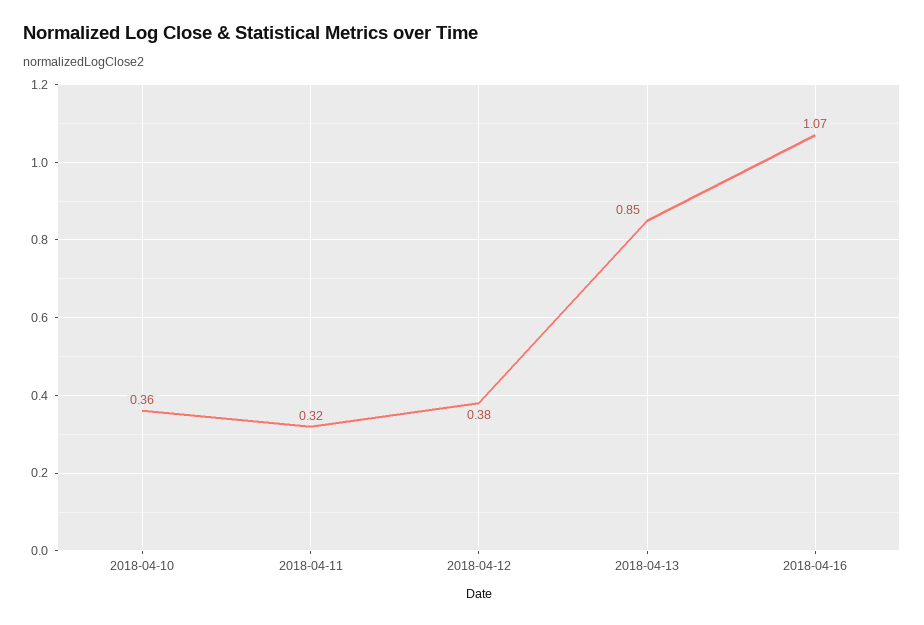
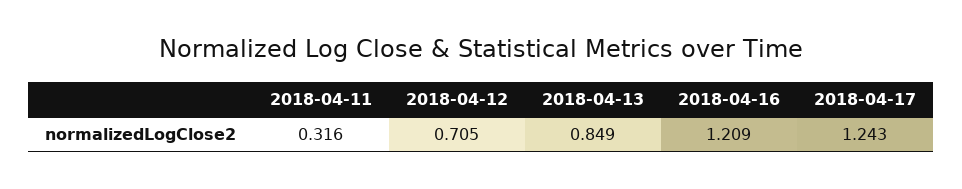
2018-04-10: 0.36 -> none
2018-04-12: 0.38 -> 0.705
2018-04-16: 1.07 -> 1.209
2018-04-17: none -> 1.243

